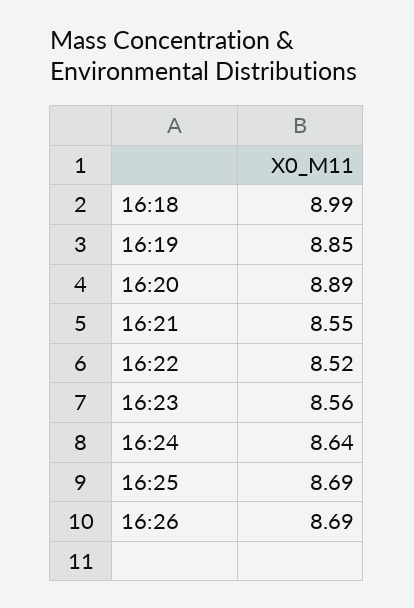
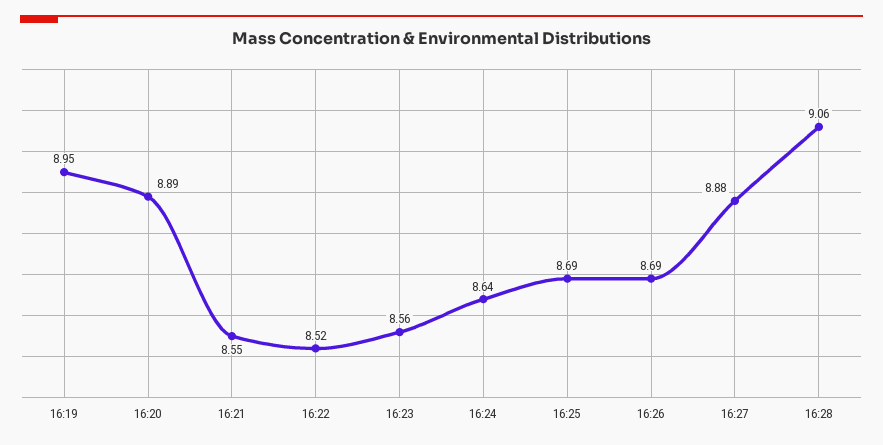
16:18: 8.99 -> none
16:19: 8.85 -> 8.95
16:27: none -> 8.88
16:28: none -> 9.06

